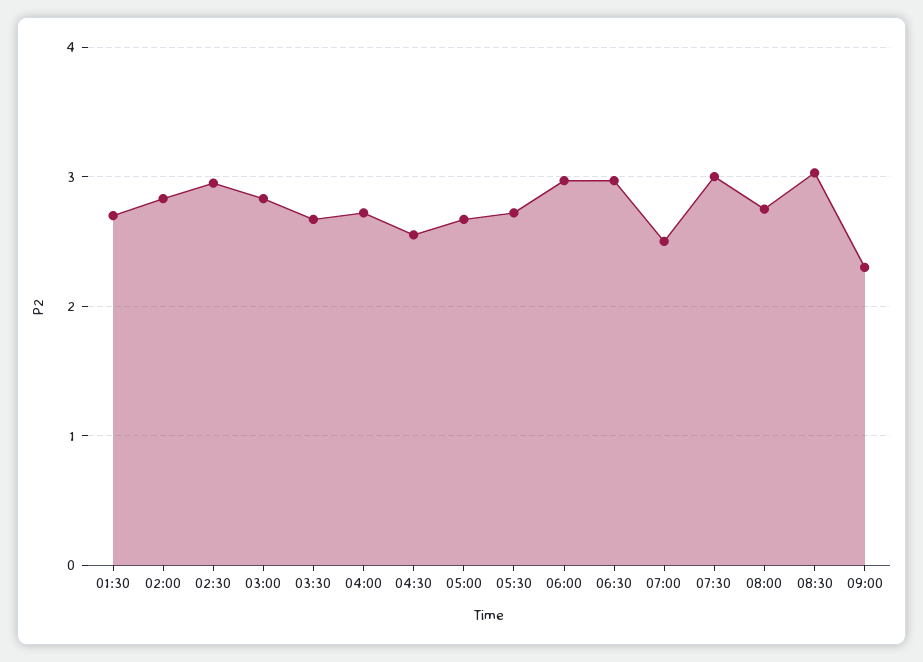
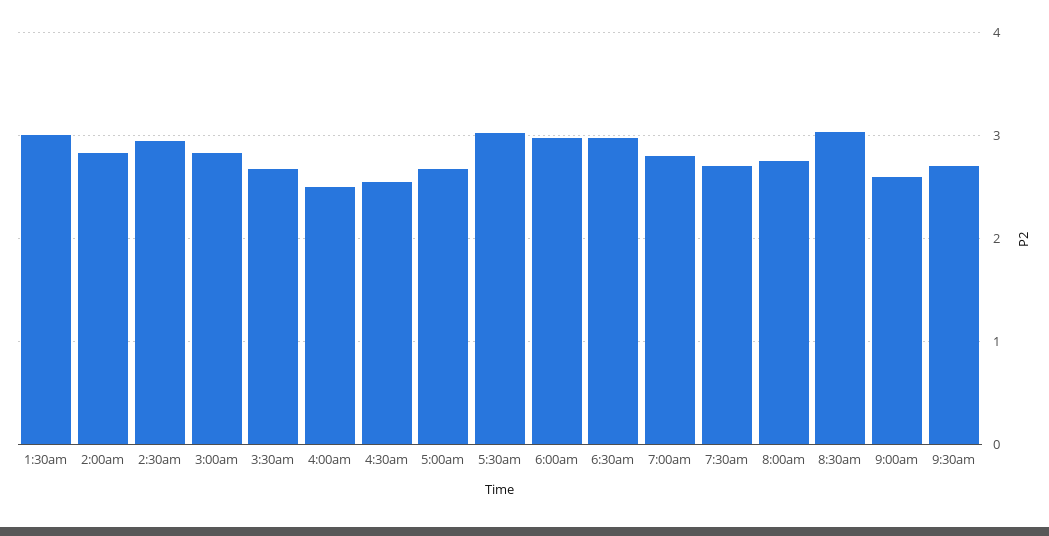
01:30: 2.7 -> 3
04:00: 2.7 -> 2.5
05:30: 2.7 -> 3
07:00: 2.5 -> 2.8
07:30: 3 -> 2.7
09:00: 2.3 -> 2.6
9:30am: none -> 2.7

